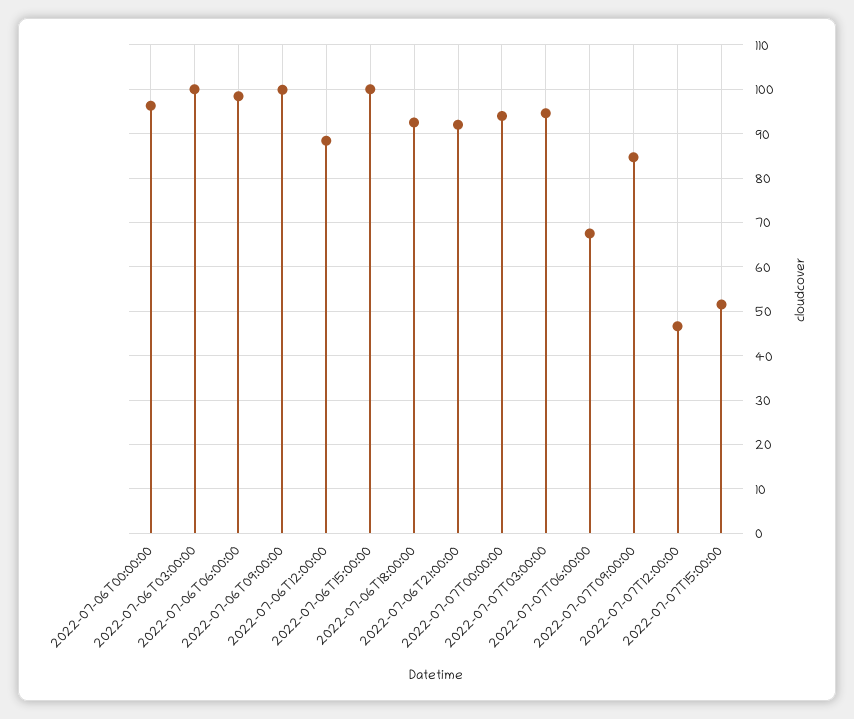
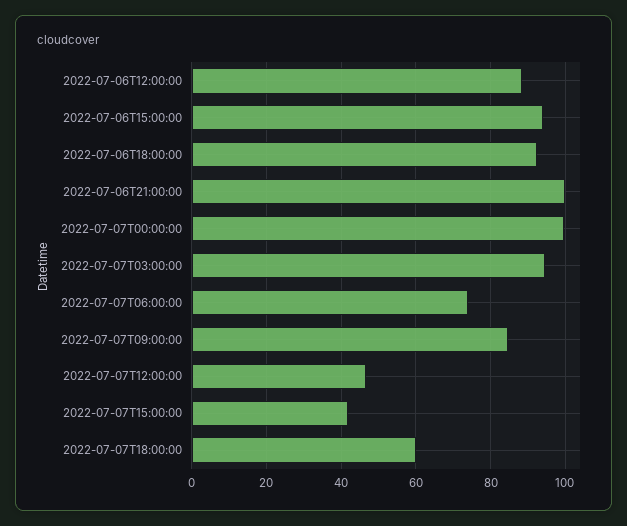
2022-07-06T00:00:00: 96 -> none
2022-07-06T03:00:00: 100 -> none
2022-07-06T06:00:00: 98 -> none
2022-07-06T09:00:00: 100 -> none
2022-07-06T15:00:00: 100 -> 94
2022-07-06T21:00:00: 92 -> 100
2022-07-07T00:00:00: 94 -> 100
2022-07-07T06:00:00: 68 -> 74
2022-07-07T15:00:00: 52 -> 42
2022-07-07T18:00:00: none -> 60

